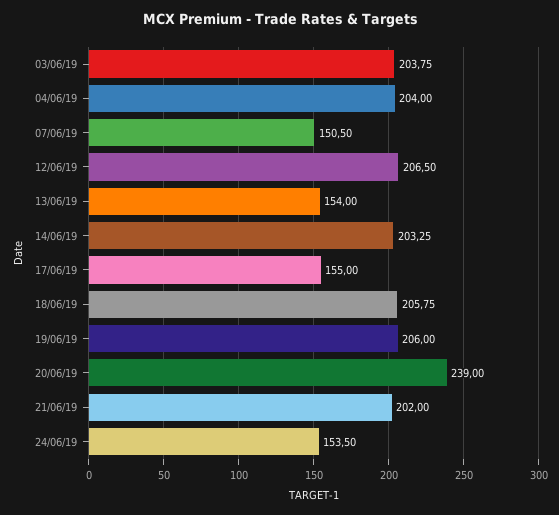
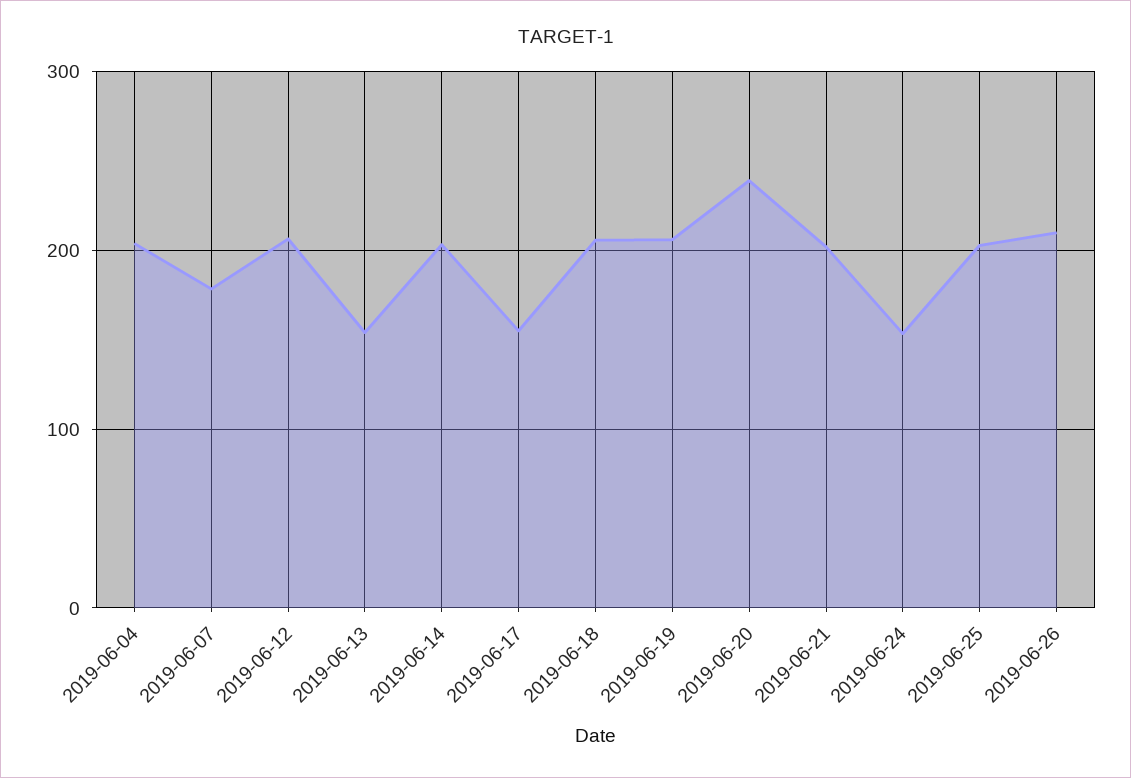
03/06/19: 203.75 -> none
07/06/19: 150.5 -> 180
2019-06-25: none -> 200
2019-06-26: none -> 210

